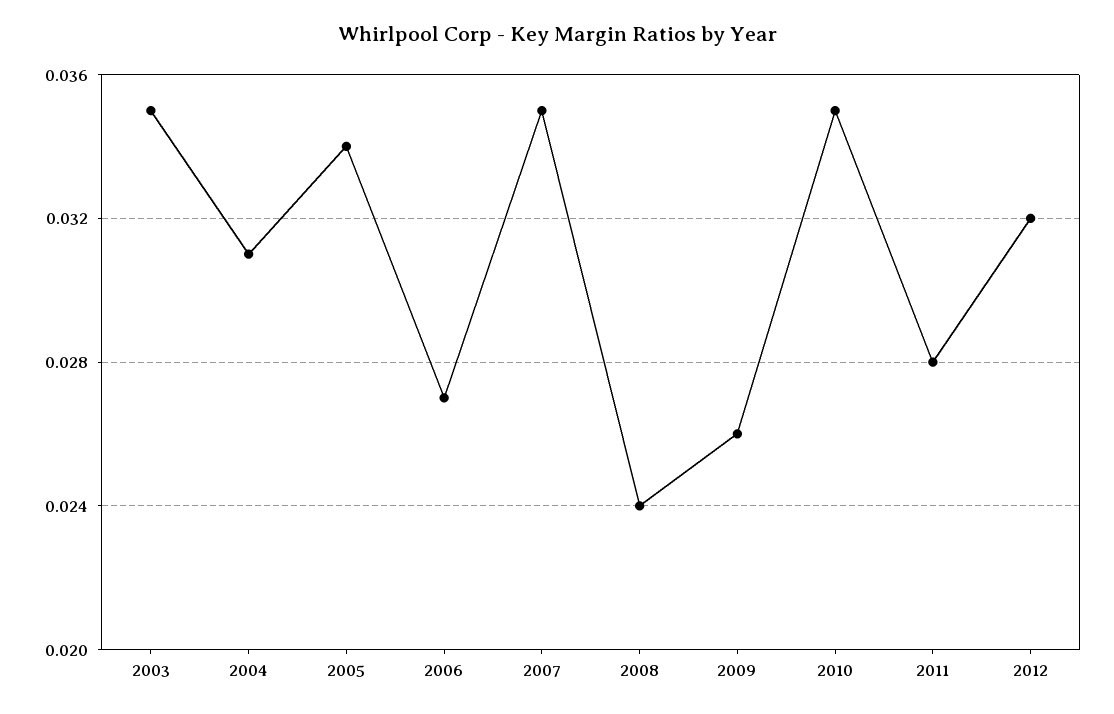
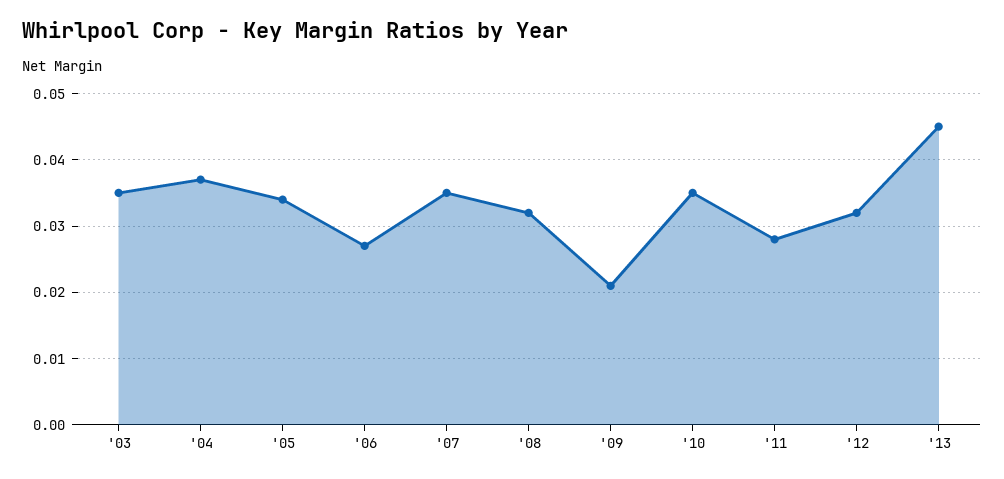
2004: 0.031 -> 0.037
2008: 0.024 -> 0.032
2009: 0.026 -> 0.021
'13: none -> 0.045

